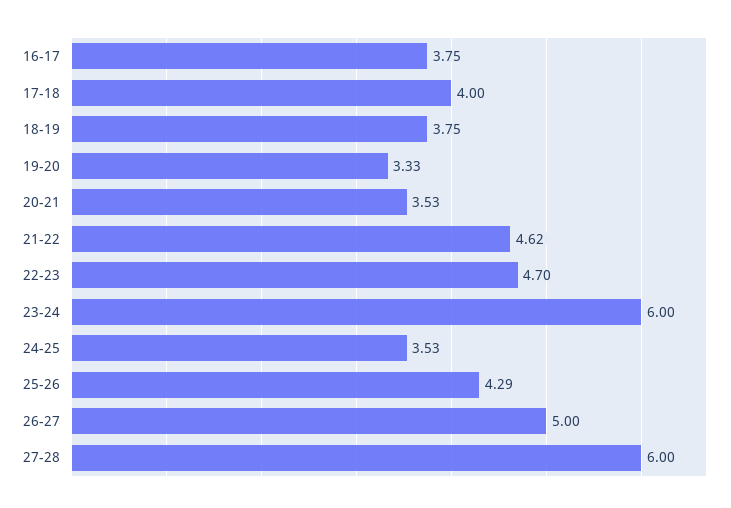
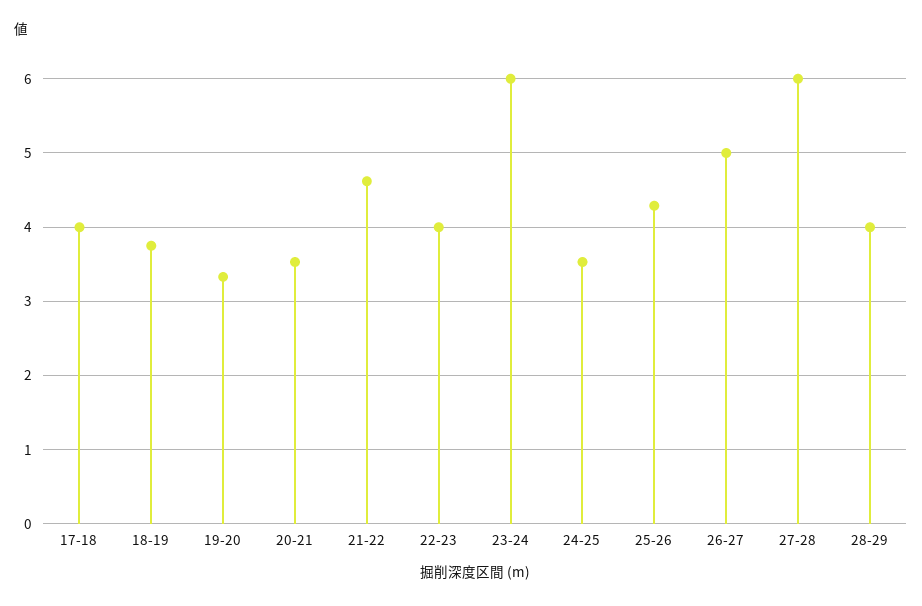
16-17: 3.75 -> none
22-23: 4.7 -> 4
28-29: none -> 4

